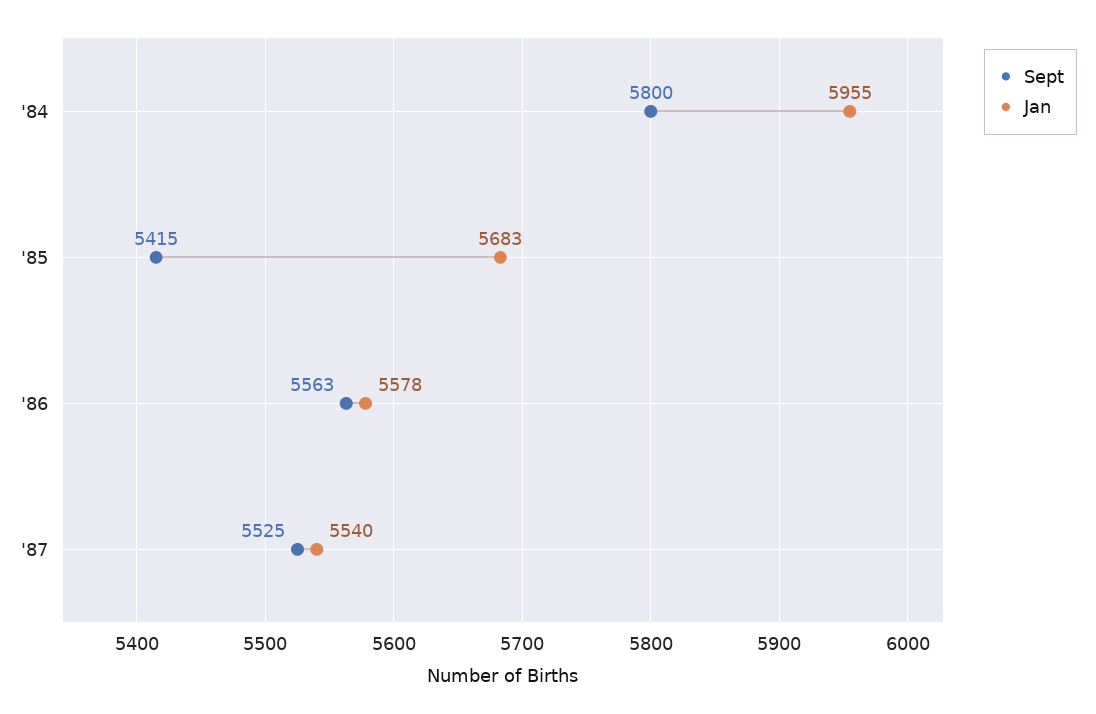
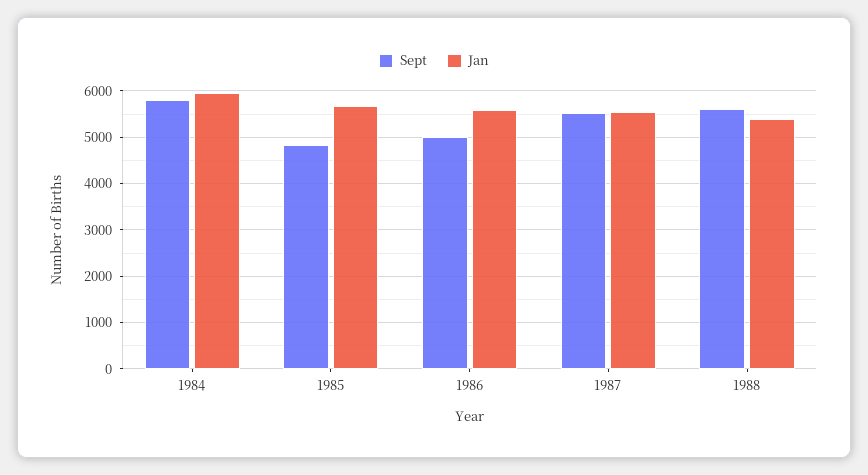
Sept, '85: 5415 -> 4800
Sept, '86: 5563 -> 5000
Sept, 1988: none -> 5600
Jan, 1988: none -> 5400

